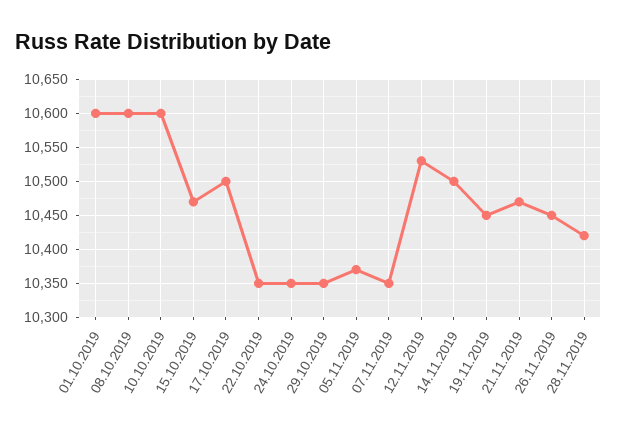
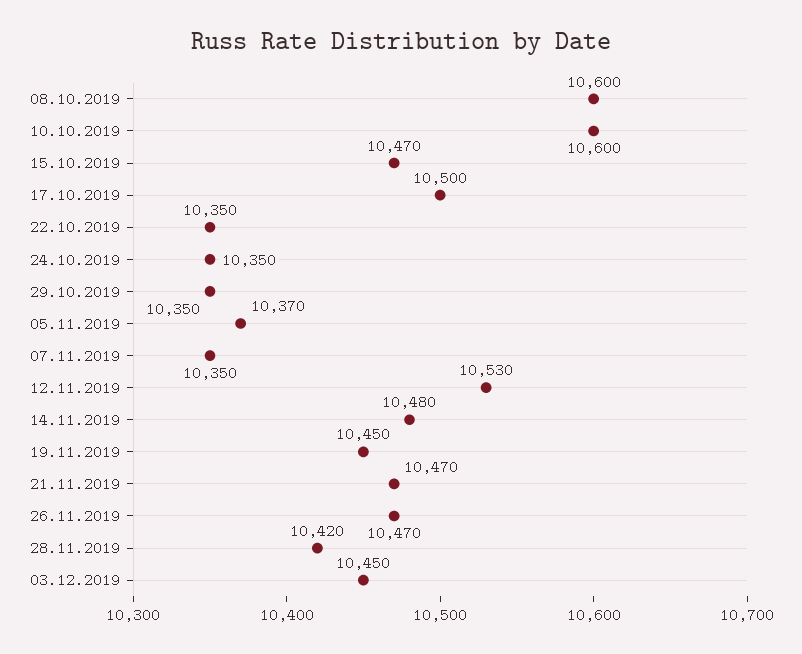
01.10.2019: 10600 -> none
14.11.2019: 10500 -> 10480
26.11.2019: 10450 -> 10470
03.12.2019: none -> 10450

